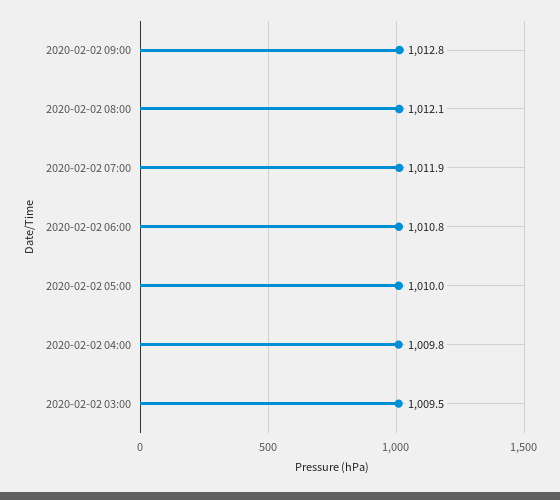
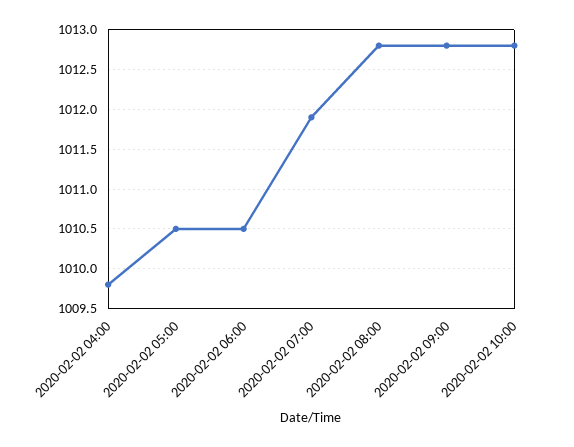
2020-02-02 08:00: 1012.1 -> 1012.8
2020-02-02 06:00: 1010.8 -> 1010.5
2020-02-02 05:00: 1010 -> 1010.5
2020-02-02 03:00: 1009.5 -> none
2020-02-02 10:00: none -> 1012.8

